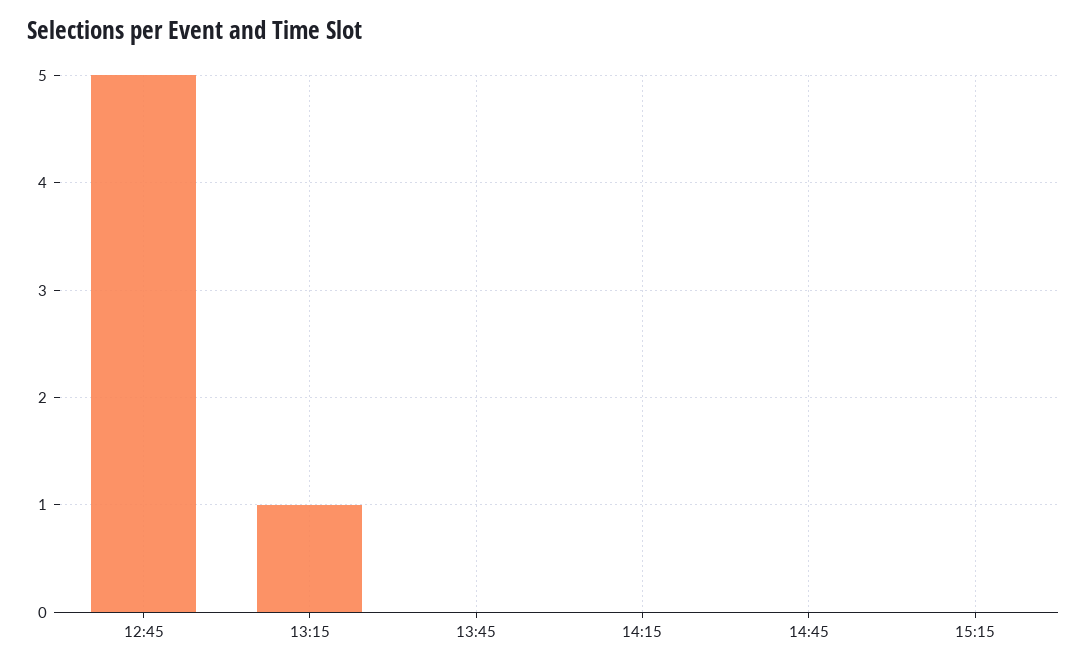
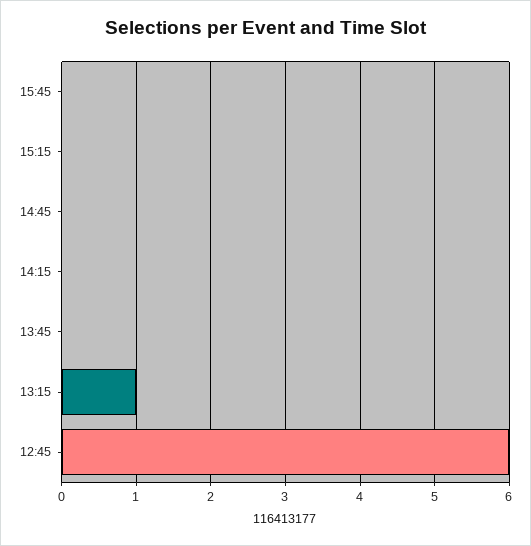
12:45: 5 -> 6
15:45: none -> 0

